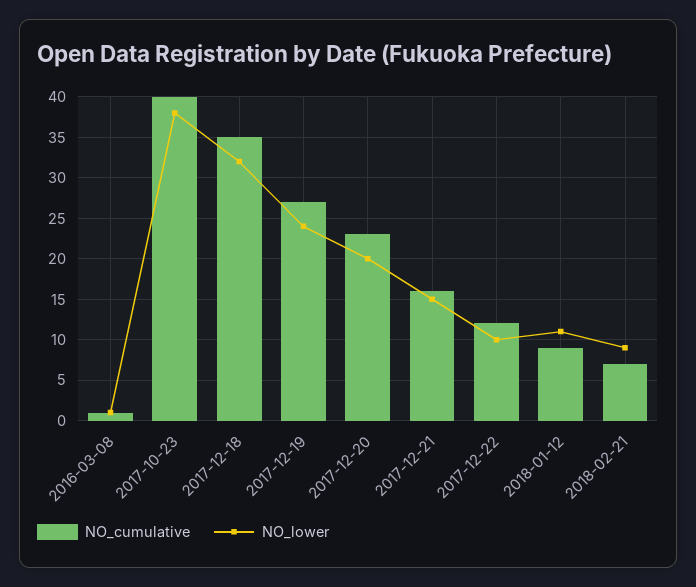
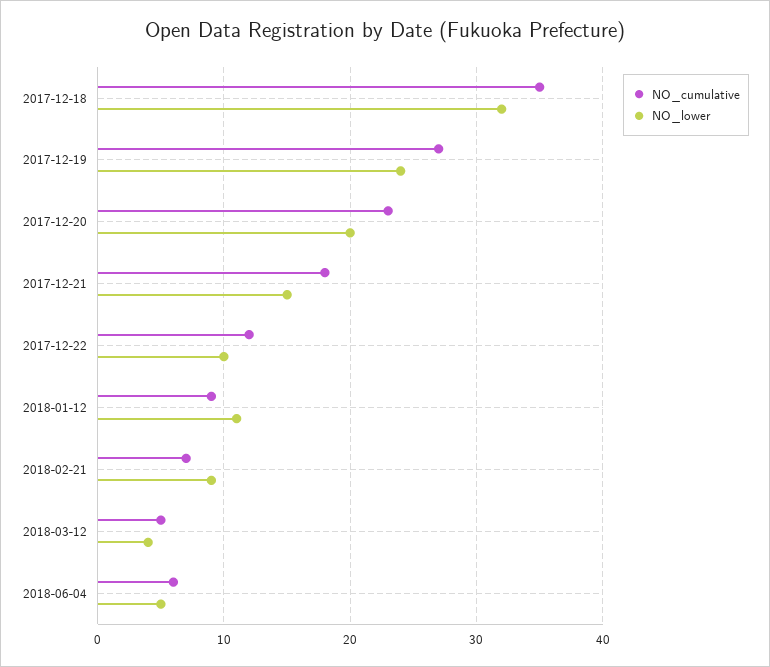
NO_cumulative, 2016-03-08: 1 -> none
NO_lower, 2016-03-08: 1 -> none
NO_cumulative, 2017-10-23: 40 -> none
NO_lower, 2017-10-23: 38 -> none
NO_cumulative, 2017-12-21: 16 -> 18
NO_cumulative, 2018-03-12: none -> 5
NO_lower, 2018-03-12: none -> 4
NO_cumulative, 2018-06-04: none -> 6
NO_lower, 2018-06-04: none -> 5

